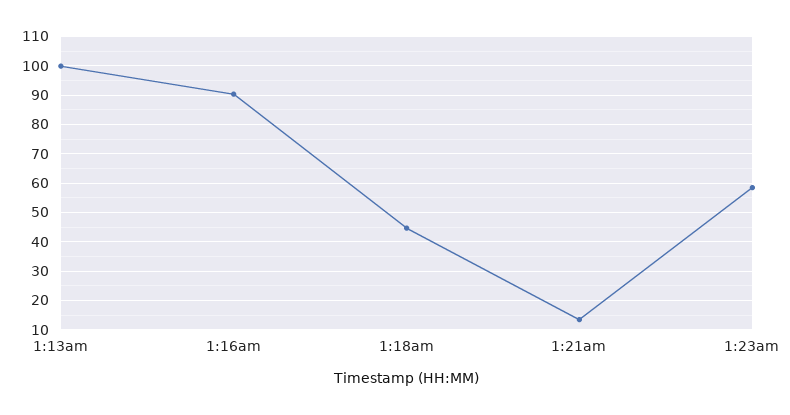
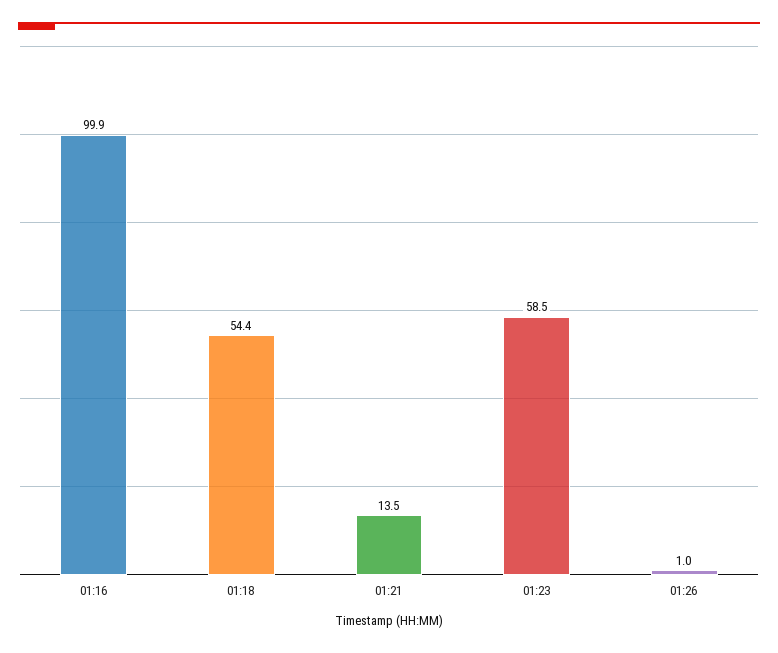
1:13am: 100 -> none
1:16am: 90 -> 99.9
1:18am: 45 -> 54.4
01:26: none -> 1

